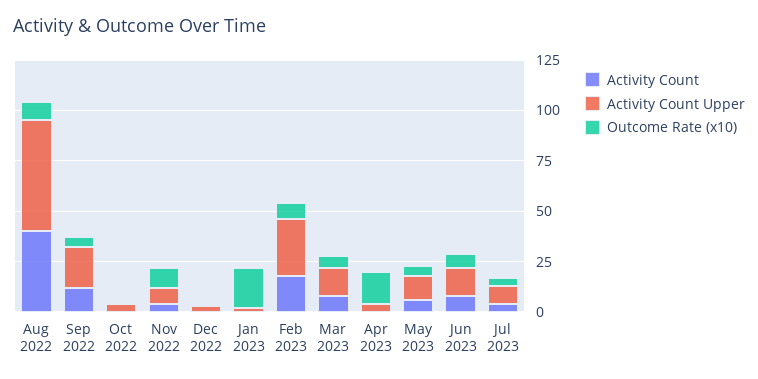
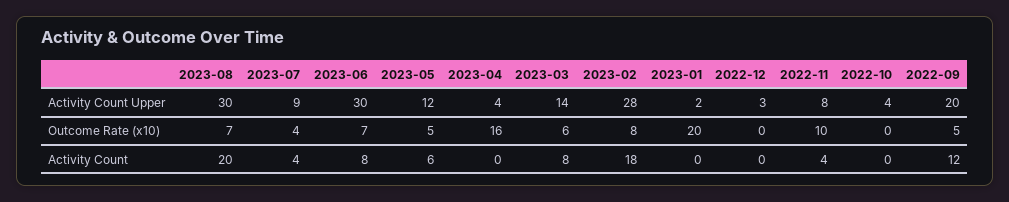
Activity Count, Aug 2022: 40 -> none
Activity Count Upper, Aug 2022: 55 -> none
Outcome Rate (x10), Aug 2022: 10 -> none
Activity Count Upper, Jun 2023: 15 -> 30
Activity Count Upper, 2023-08: none -> 30
Outcome Rate (x10), 2023-08: none -> 7
Activity Count, 2023-08: none -> 20

